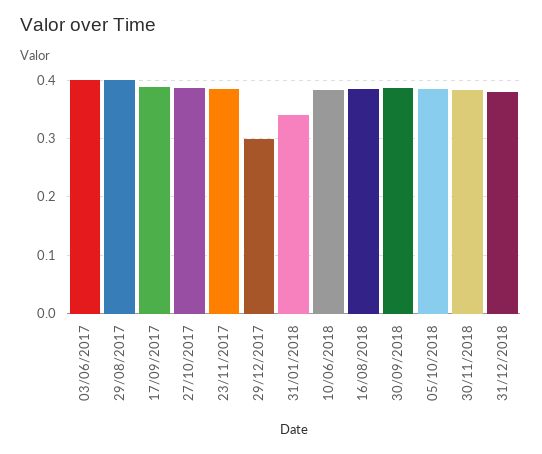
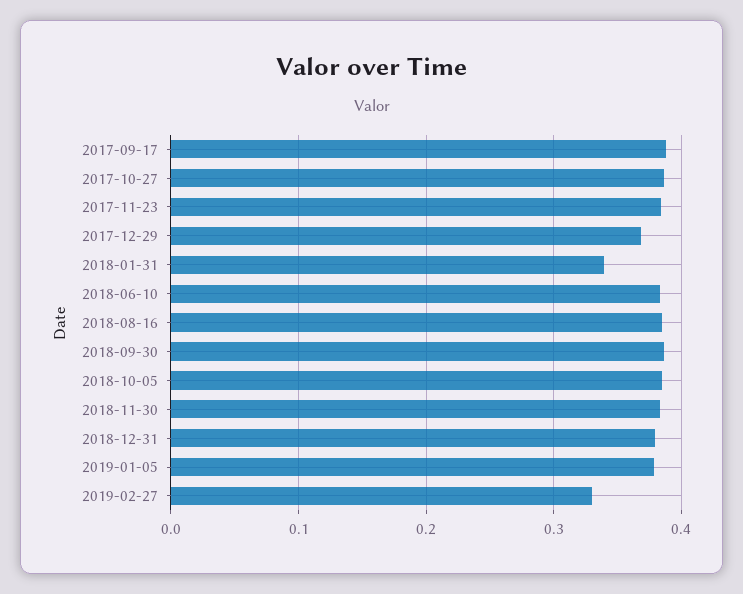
03/06/2017: 0.4 -> none
29/08/2017: 0.4 -> none
29/12/2017: 0.3 -> 0.37
2019-01-05: none -> 0.38
2019-02-27: none -> 0.33

